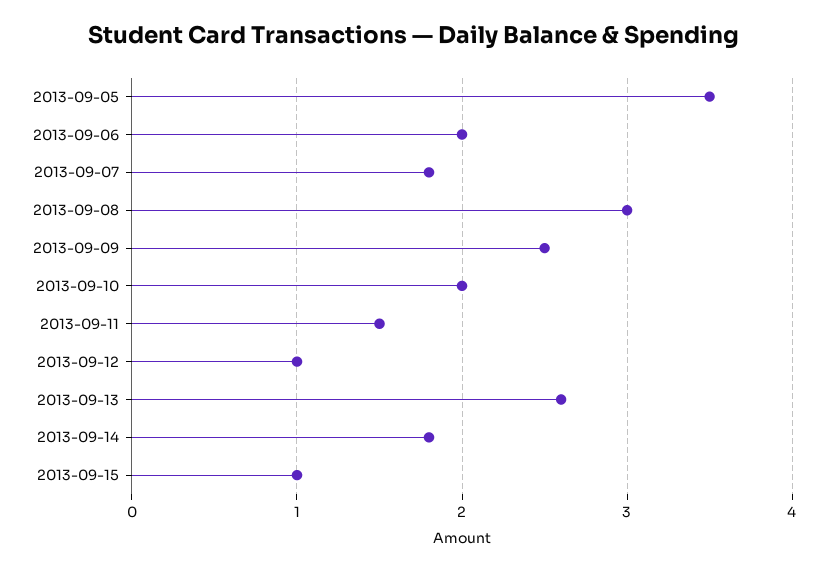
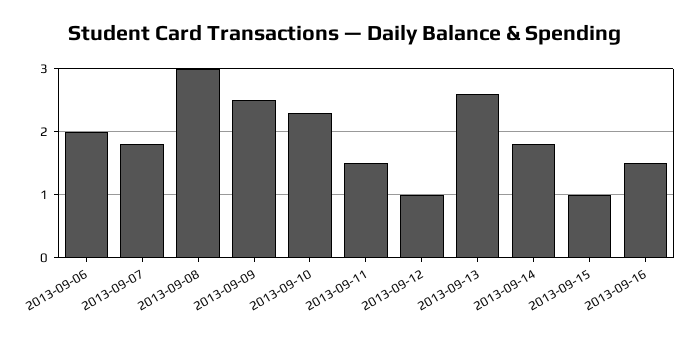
2013-09-05: 3.5 -> none
2013-09-10: 2 -> 2.3
2013-09-16: none -> 1.5

